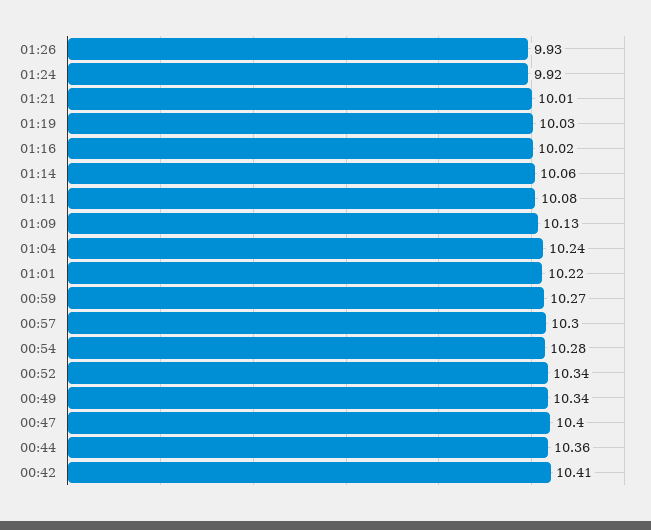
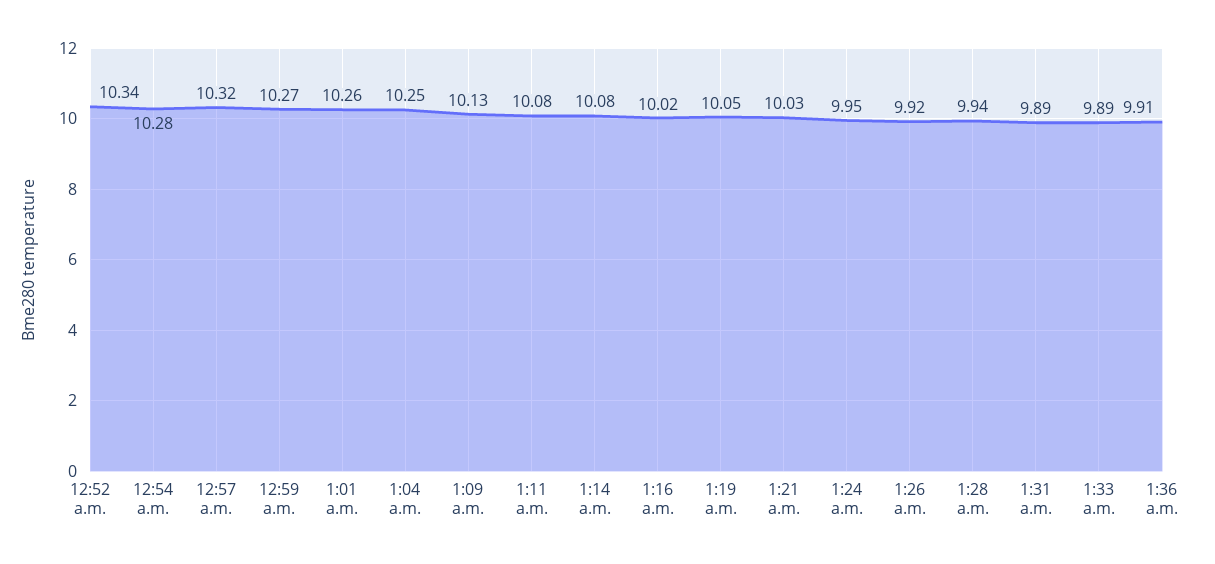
01:26: 9.93 -> 9.92
01:24: 9.92 -> 9.95
01:21: 10.01 -> 10.03
01:19: 10.03 -> 10.05
01:14: 10.06 -> 10.08
01:04: 10.24 -> 10.25
01:01: 10.22 -> 10.26
00:57: 10.3 -> 10.32
00:49: 10.34 -> none
00:47: 10.4 -> none
00:44: 10.36 -> none
00:42: 10.41 -> none
1:28 a.m.: none -> 9.94
1:31 a.m.: none -> 9.89
1:33 a.m.: none -> 9.89
1:36 a.m.: none -> 9.91

